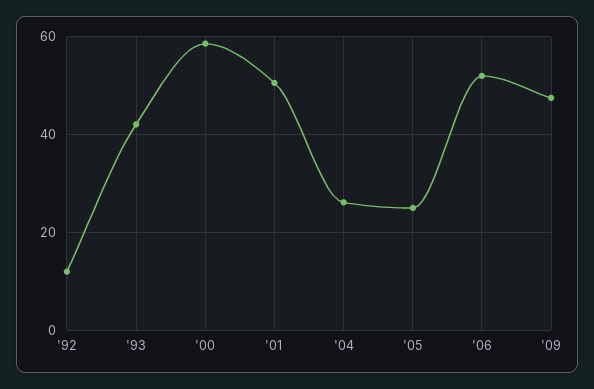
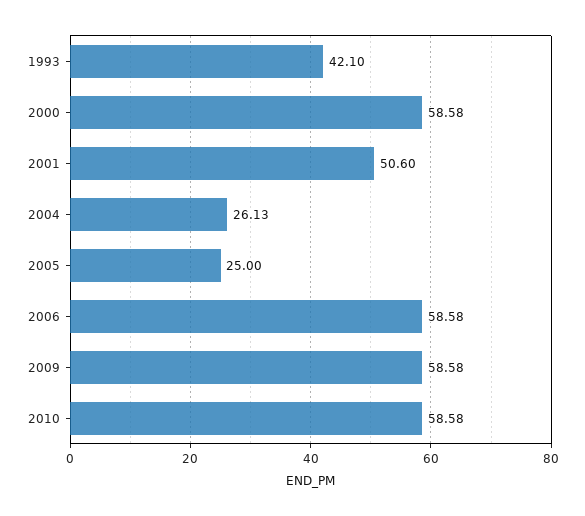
'92: 12 -> none
'06: 52 -> 58.58
'09: 48 -> 58.58
2010: none -> 58.58

